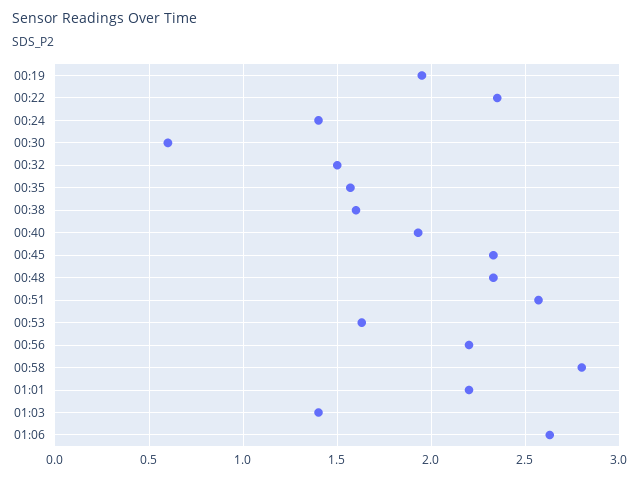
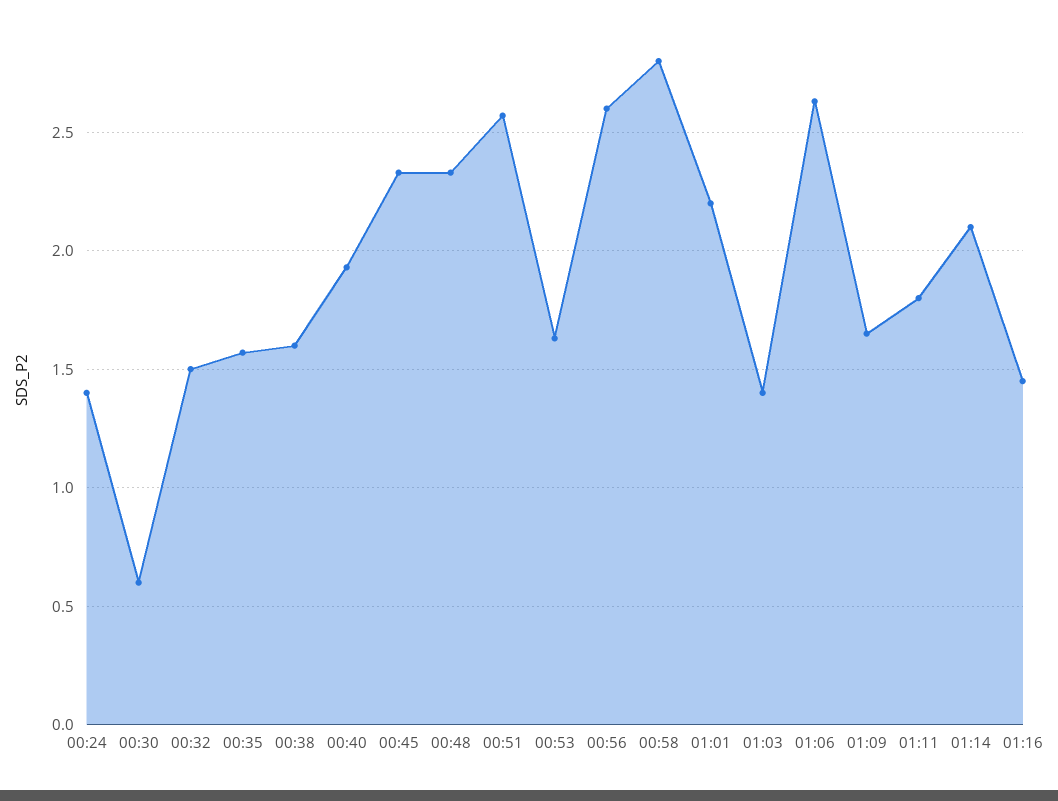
00:19: 1.95 -> none
00:22: 2.35 -> none
00:56: 2.2 -> 2.6
01:09: none -> 1.65
01:11: none -> 1.8
01:14: none -> 2.1
01:16: none -> 1.45

